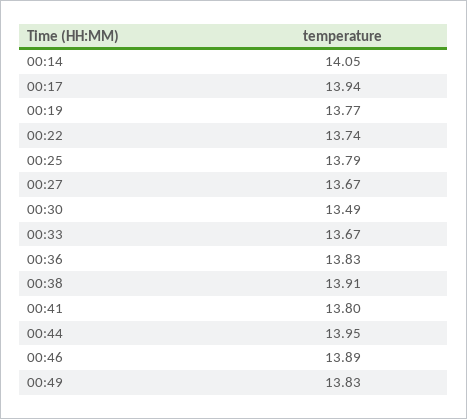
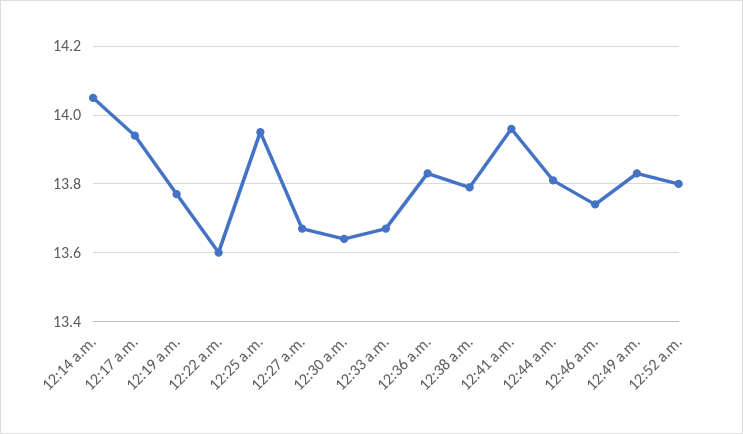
00:22: 13.74 -> 13.6
00:25: 13.79 -> 13.95
00:30: 13.49 -> 13.65
00:38: 13.91 -> 13.8
00:41: 13.8 -> 13.95
00:44: 13.95 -> 13.8
00:46: 13.89 -> 13.75
12:52 a.m.: none -> 13.8

